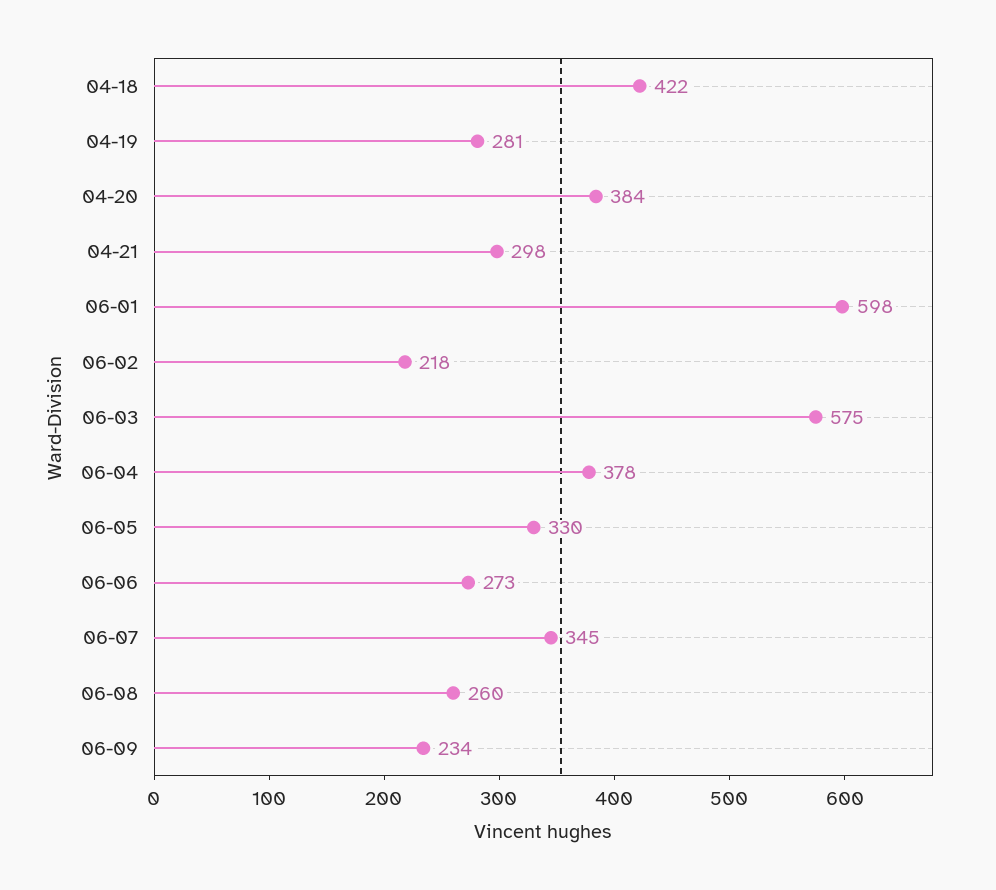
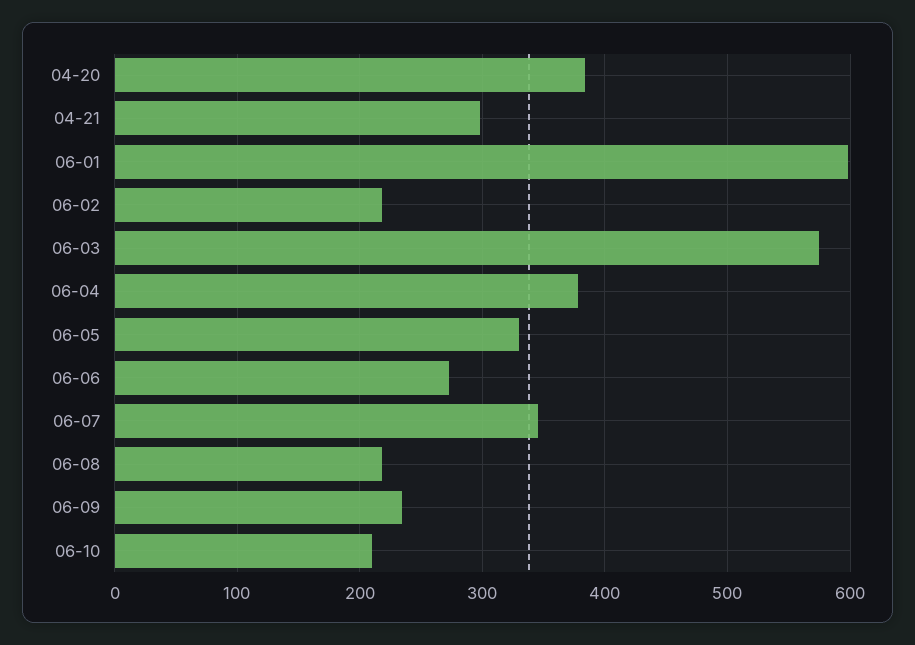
04-18: 422 -> none
04-19: 281 -> none
06-08: 260 -> 220
06-10: none -> 210

